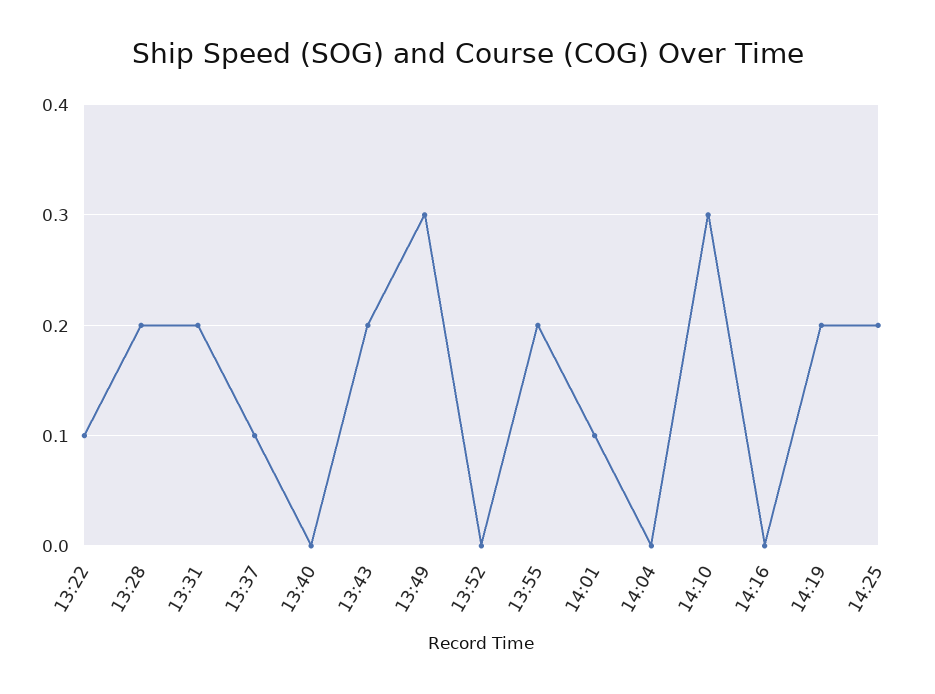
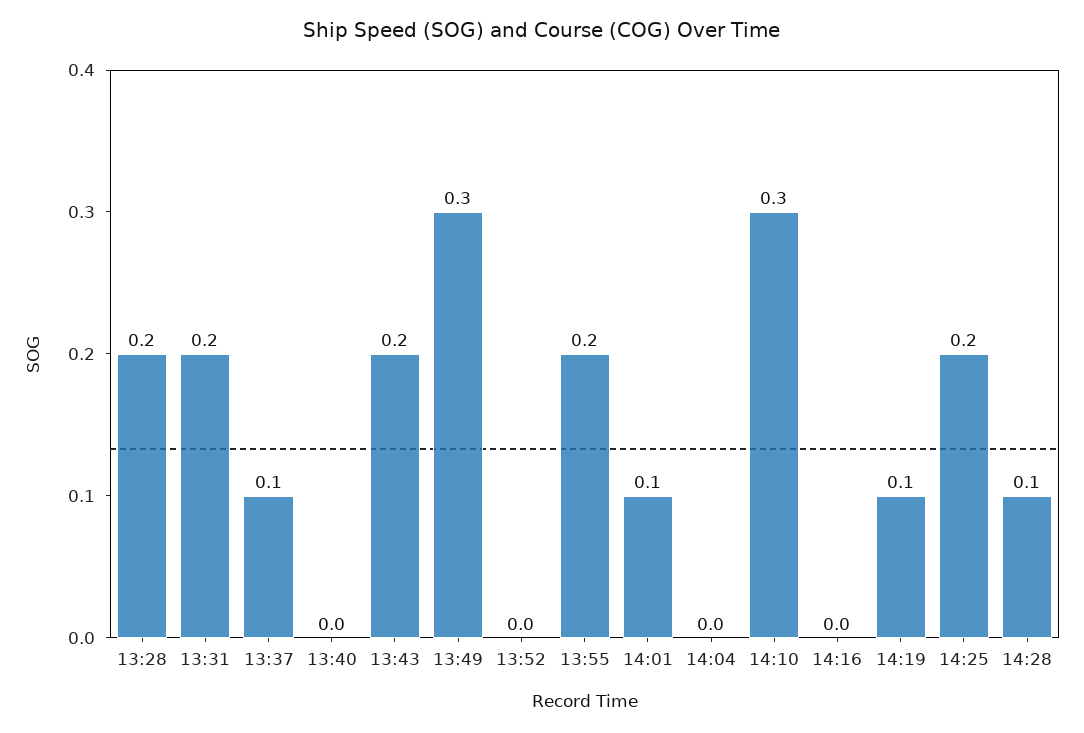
13:22: 0.1 -> none
14:19: 0.2 -> 0.1
14:28: none -> 0.1

